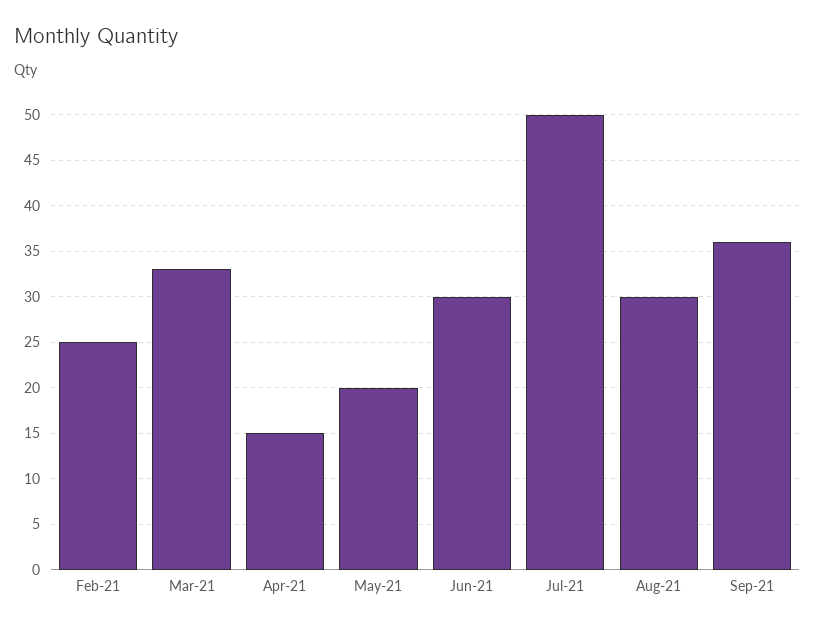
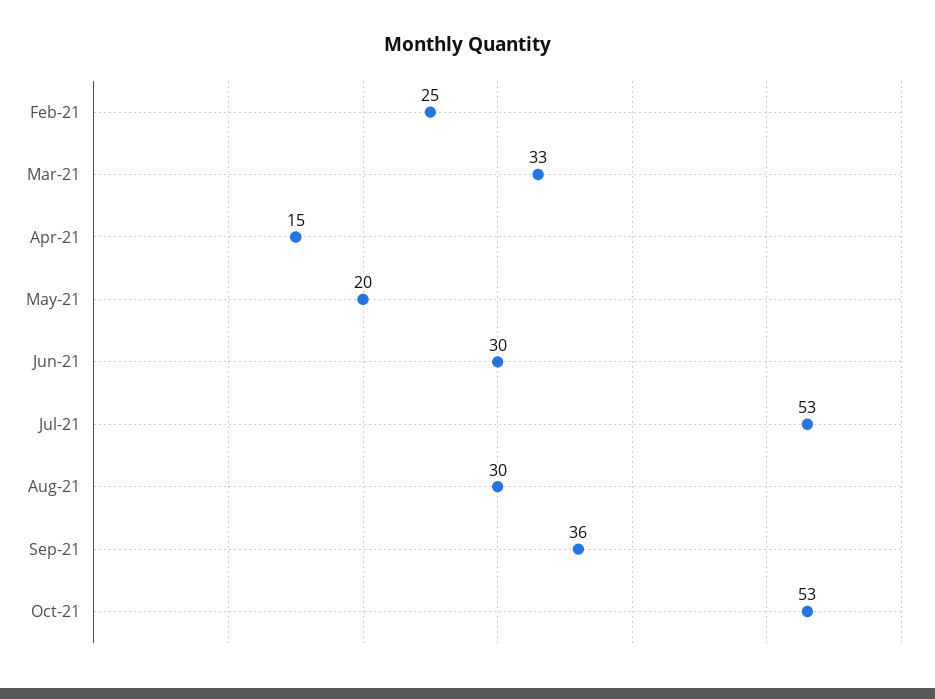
Jul-21: 50 -> 53
Oct-21: none -> 53

